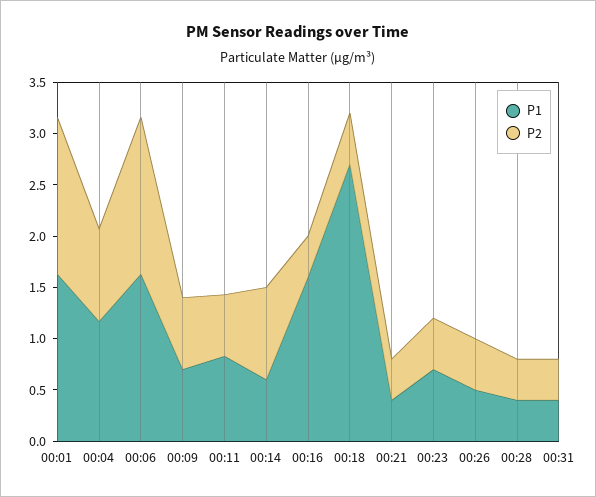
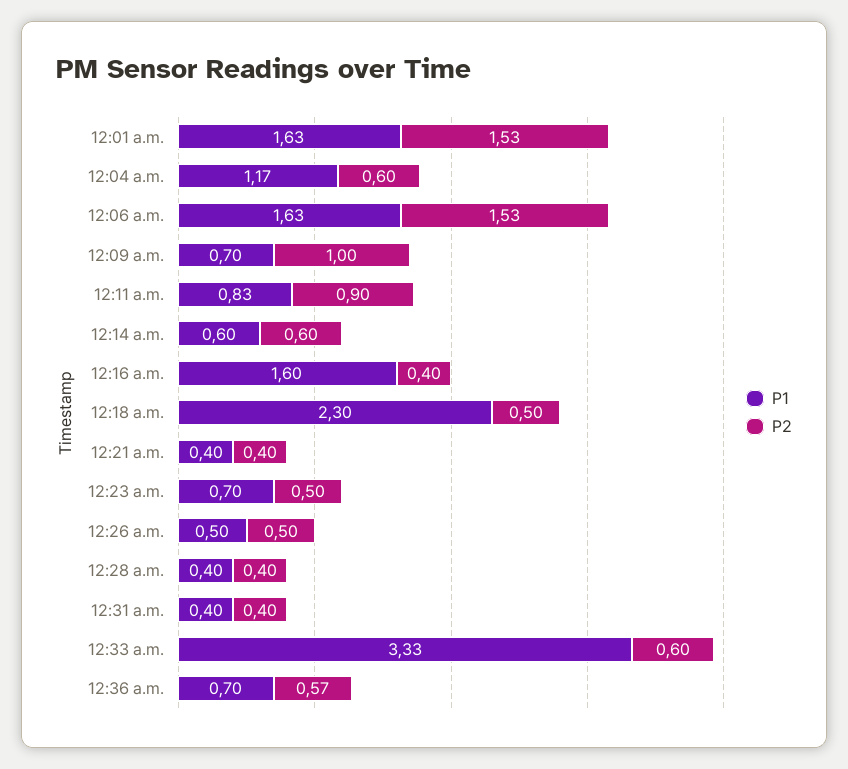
P2, 00:04: 0.9 -> 0.6
P2, 00:09: 0.7 -> 1
P2, 00:11: 0.6 -> 0.9
P2, 00:14: 0.9 -> 0.6
P1, 00:18: 2.7 -> 2.3
P1, 12:33 a.m.: none -> 3.33
P2, 12:33 a.m.: none -> 0.6
P1, 12:36 a.m.: none -> 0.7
P2, 12:36 a.m.: none -> 0.57

